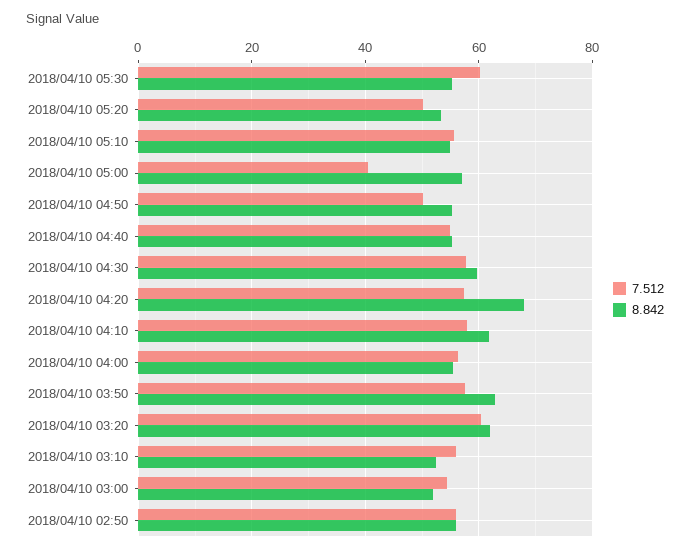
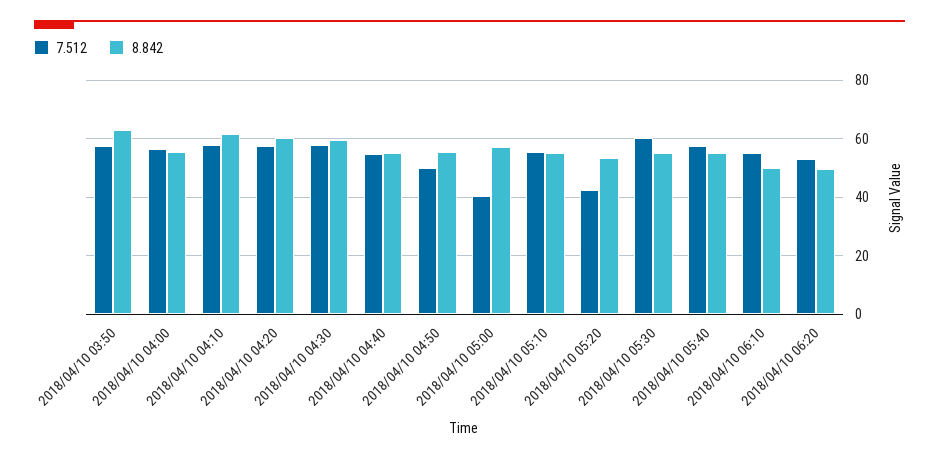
7.512, 2018/04/10 05:20: 50 -> 42.5
8.842, 2018/04/10 04:20: 68 -> 60
7.512, 2018/04/10 03:20: 60 -> none
8.842, 2018/04/10 03:20: 62 -> none
7.512, 2018/04/10 03:10: 56 -> none
8.842, 2018/04/10 03:10: 52 -> none
7.512, 2018/04/10 03:00: 54 -> none
8.842, 2018/04/10 03:00: 52 -> none
7.512, 2018/04/10 02:50: 56 -> none
8.842, 2018/04/10 02:50: 56 -> none
7.512, 2018/04/10 05:40: none -> 57.5
8.842, 2018/04/10 05:40: none -> 55
7.512, 2018/04/10 06:10: none -> 55
8.842, 2018/04/10 06:10: none -> 50
7.512, 2018/04/10 06:20: none -> 52.5
8.842, 2018/04/10 06:20: none -> 50

